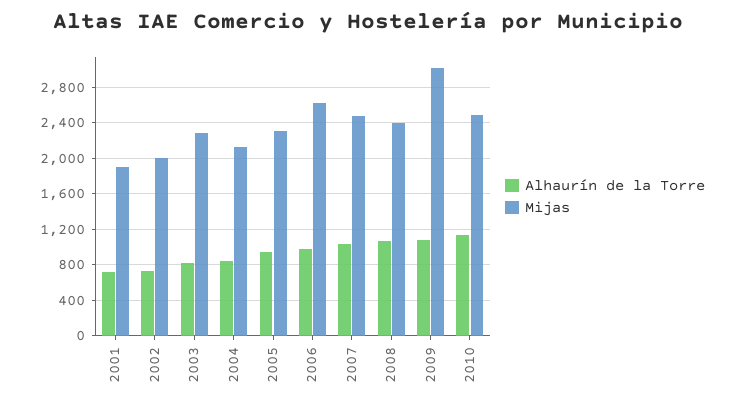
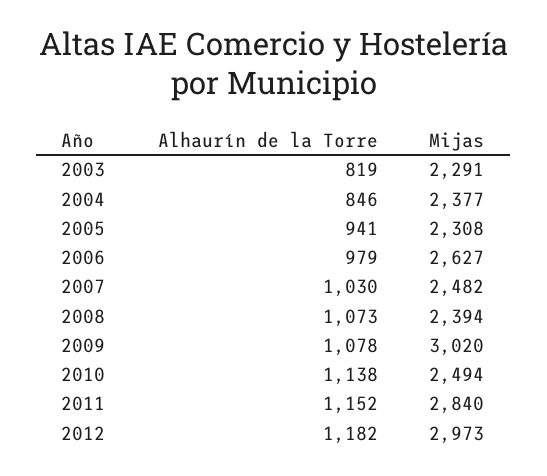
Alhaurín de la Torre, 2001: 700 -> none
Mijas, 2001: 1900 -> none
Alhaurín de la Torre, 2002: 700 -> none
Mijas, 2002: 2000 -> none
Mijas, 2004: 2100 -> 2377
Alhaurín de la Torre, 2011: none -> 1152
Mijas, 2011: none -> 2840
Alhaurín de la Torre, 2012: none -> 1182
Mijas, 2012: none -> 2973

